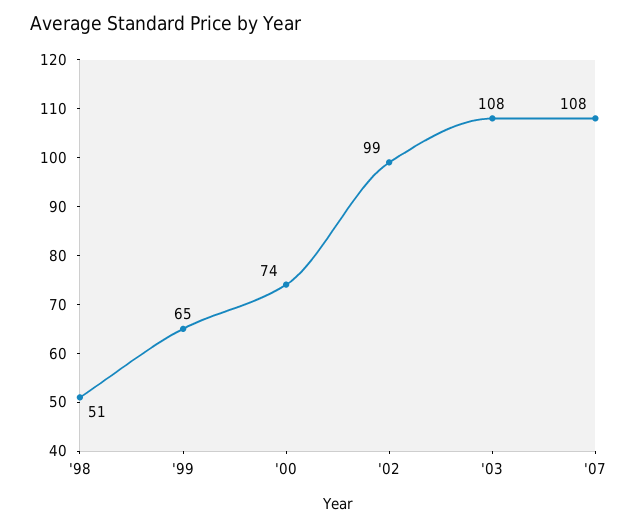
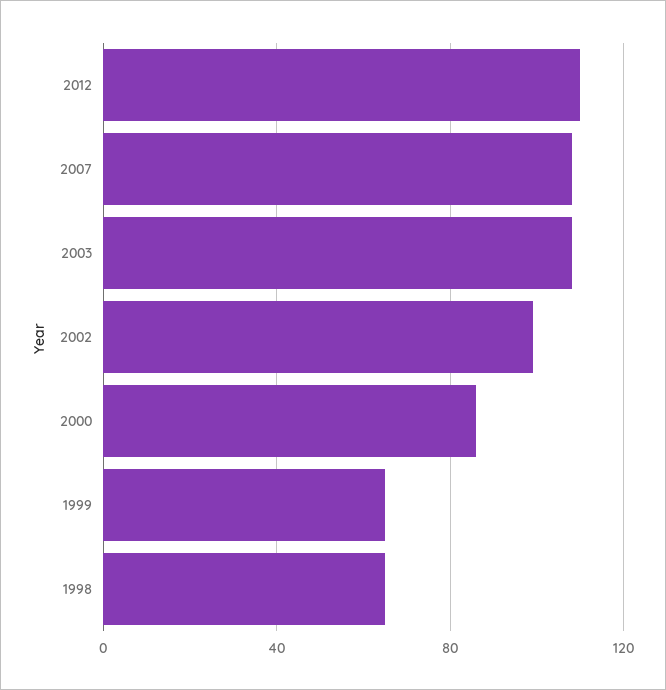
'98: 51 -> 65
'00: 74 -> 85
2012: none -> 110

